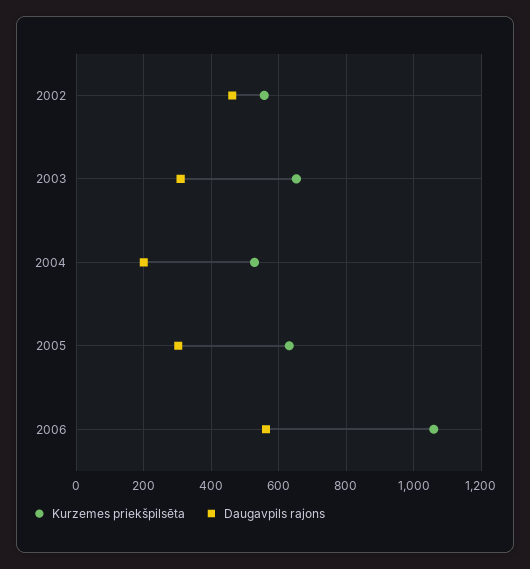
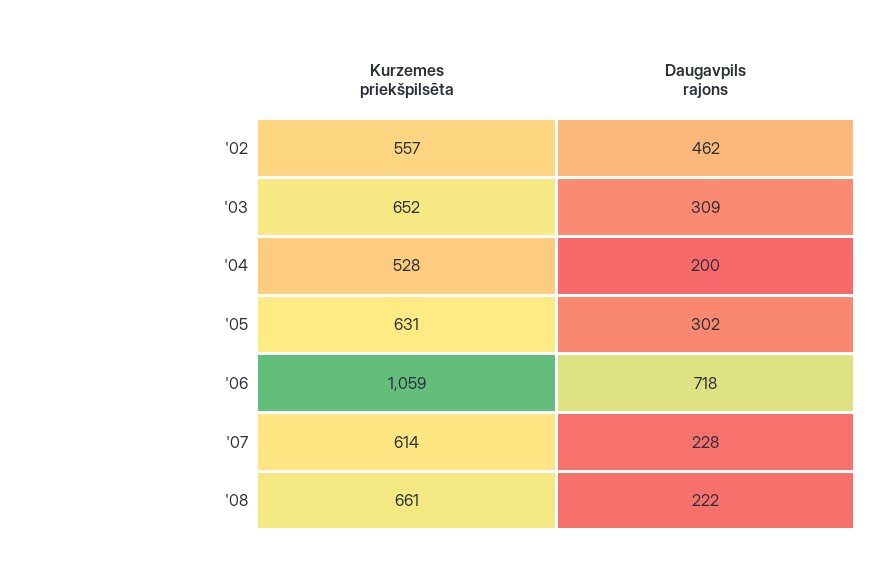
Daugavpils rajons, 2006: 560 -> 718
Kurzemes priekšpilsēta, '07: none -> 614
Daugavpils rajons, '07: none -> 228
Kurzemes priekšpilsēta, '08: none -> 661
Daugavpils rajons, '08: none -> 222

